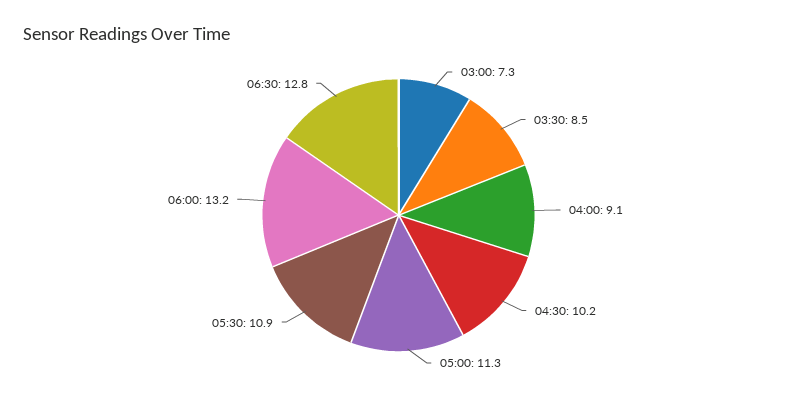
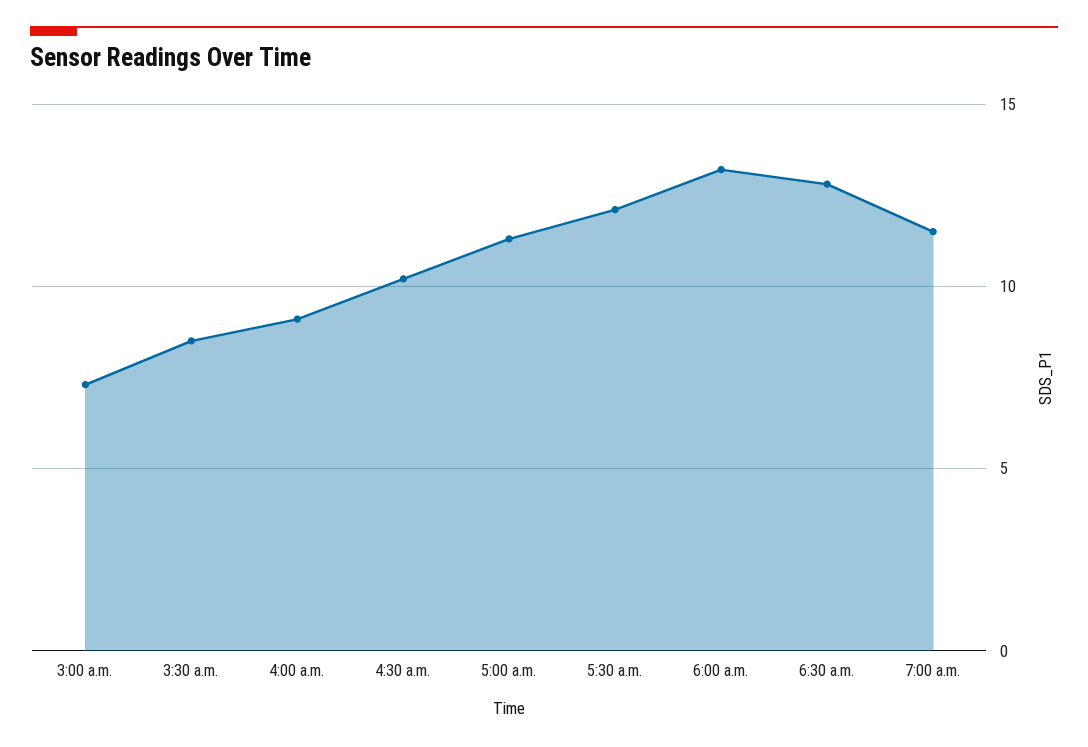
05:30: 10.9 -> 12
7:00 a.m.: none -> 11.5

